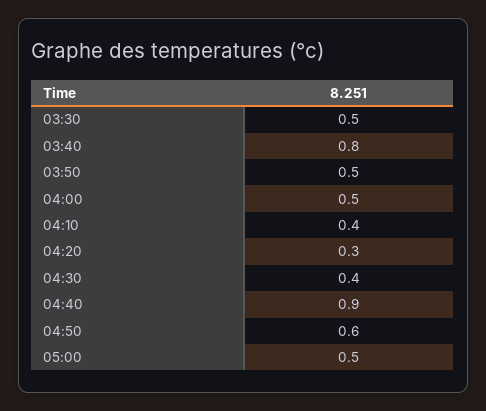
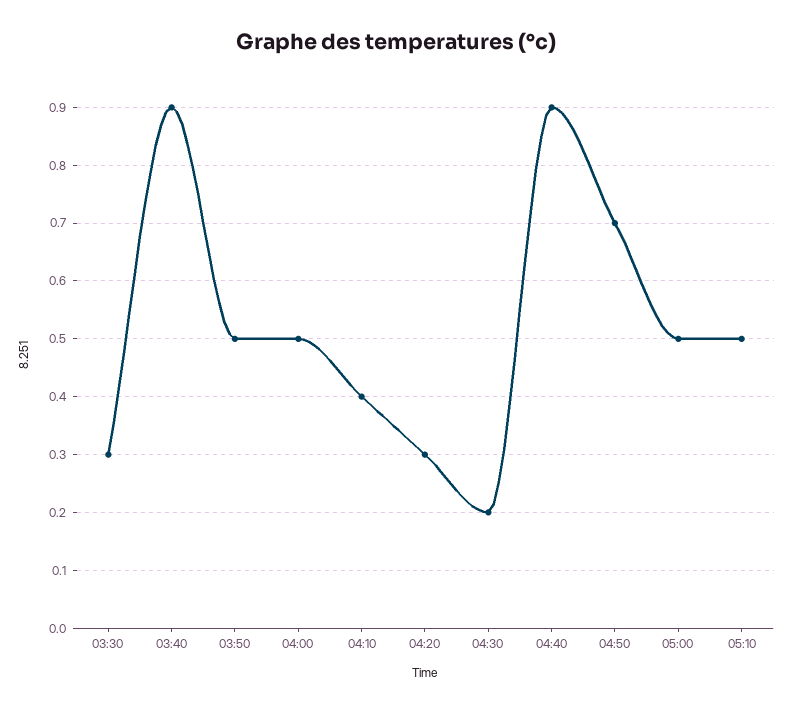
03:30: 0.5 -> 0.3
03:40: 0.8 -> 0.9
04:30: 0.4 -> 0.2
04:50: 0.6 -> 0.7
05:10: none -> 0.5

